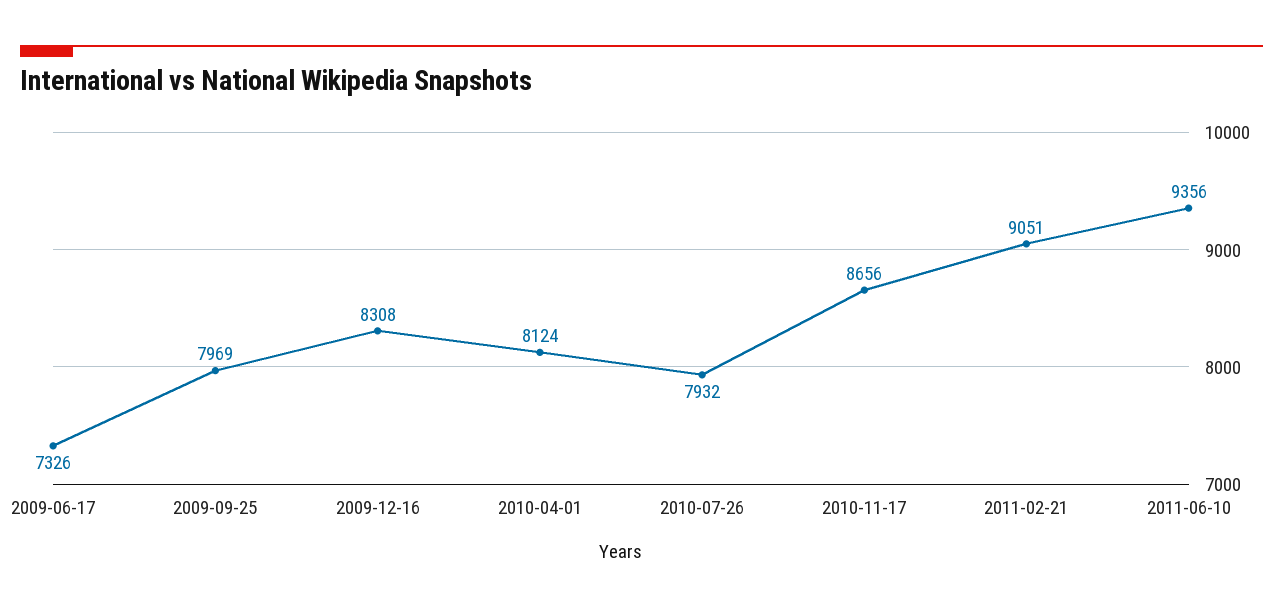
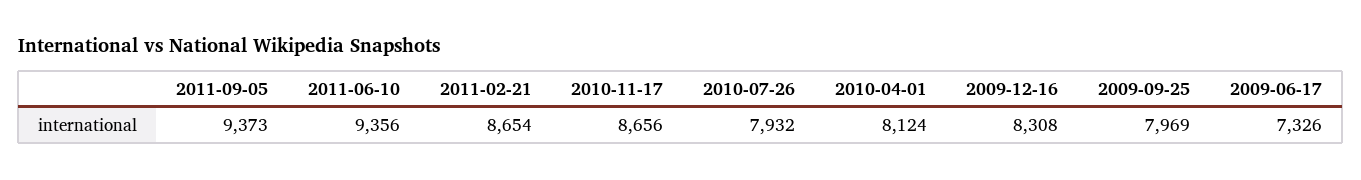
2011-02-21: 9051 -> 8654
2011-09-05: none -> 9373

